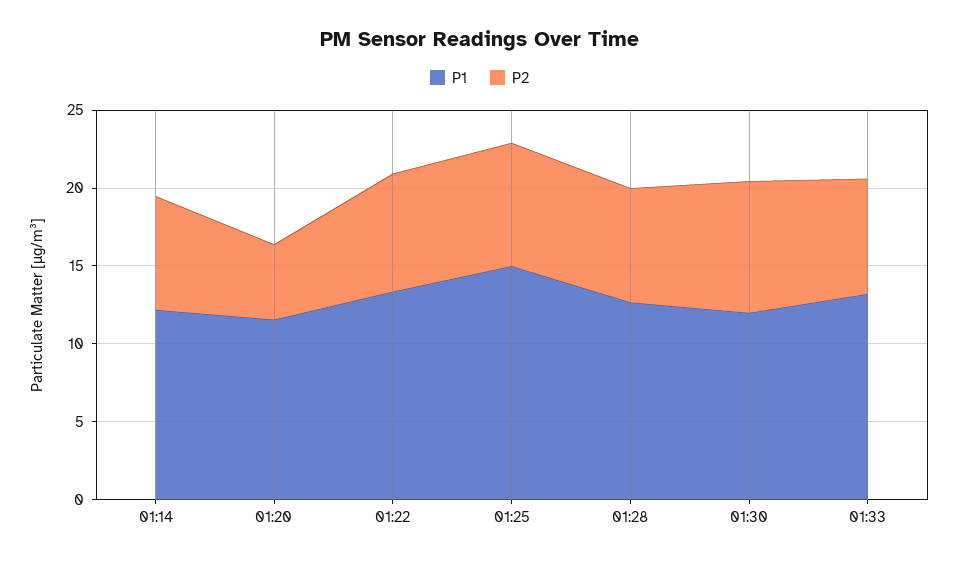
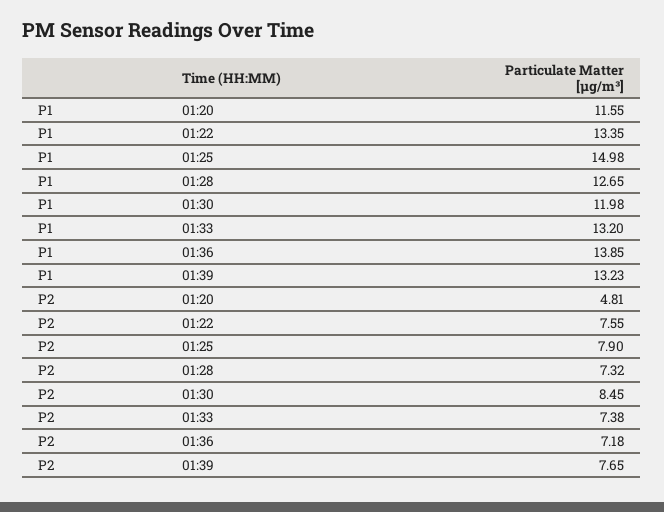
P1, 01:14: 12 -> none
P2, 01:14: 7 -> none
P1, 01:36: none -> 13.85
P1, 01:39: none -> 13.23
P2, 01:36: none -> 7.18
P2, 01:39: none -> 7.65

